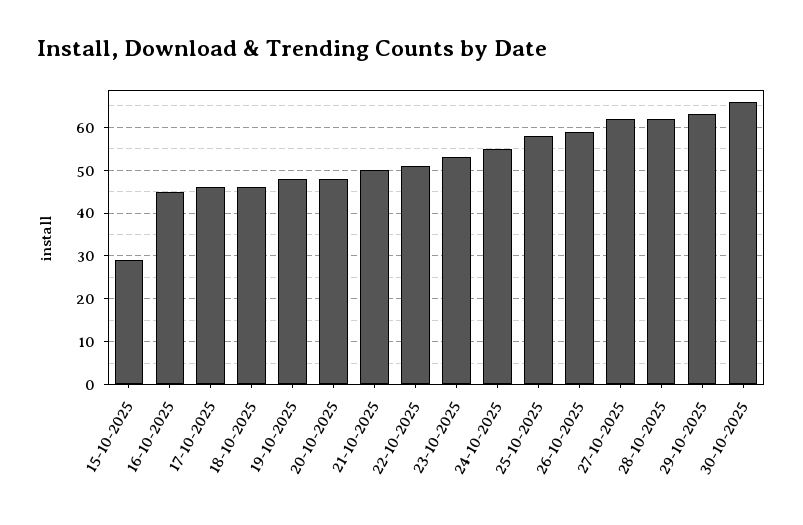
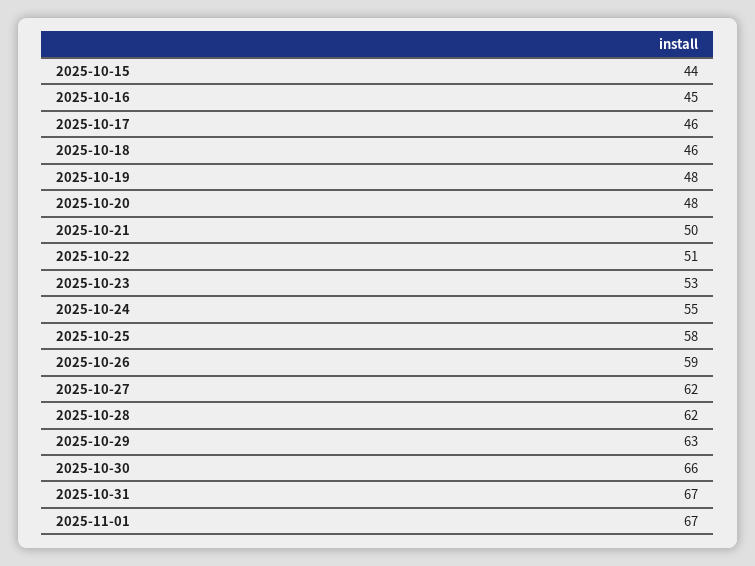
15-10-2025: 30 -> 44
2025-10-31: none -> 67
2025-11-01: none -> 67

